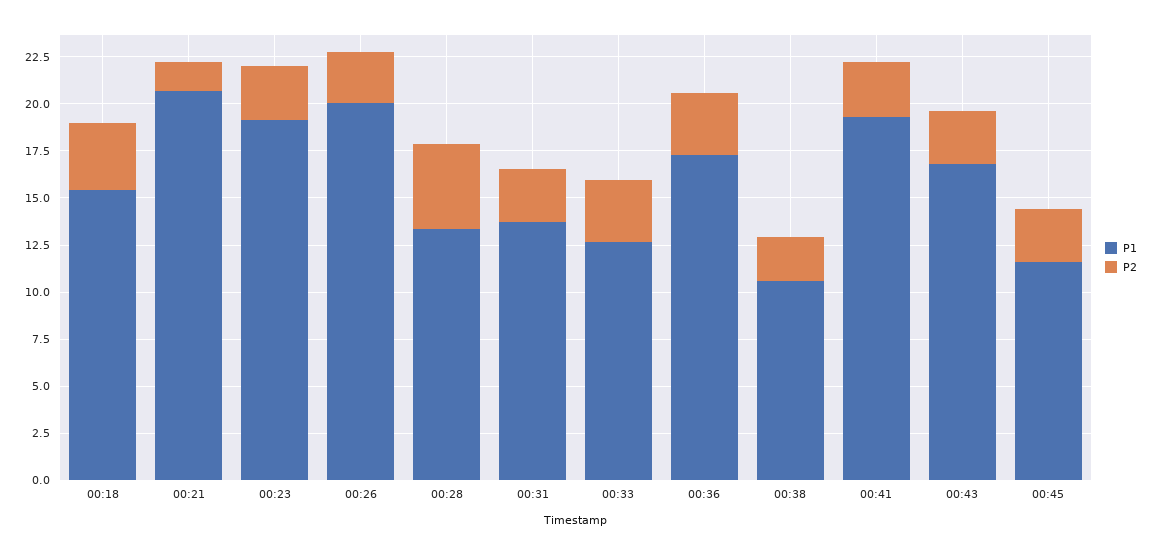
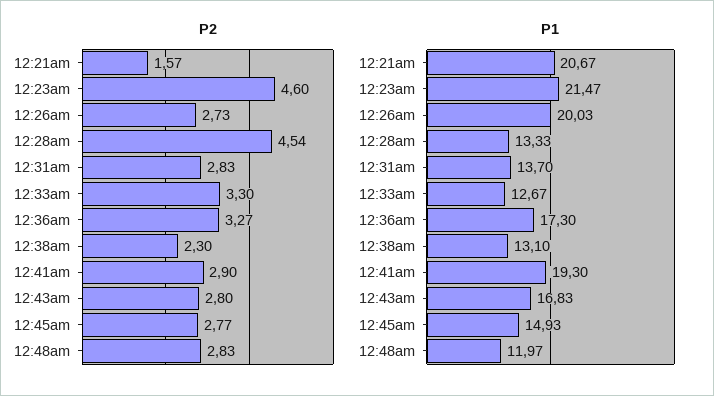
P1, 00:18: 15.5 -> none
P2, 00:18: 3.5 -> none
P1, 00:23: 19 -> 21.47
P2, 00:23: 3 -> 4.6
P1, 00:38: 10.5 -> 13.1
P1, 00:45: 11.5 -> 14.93
P2, 12:48am: none -> 2.83
P1, 12:48am: none -> 11.97

